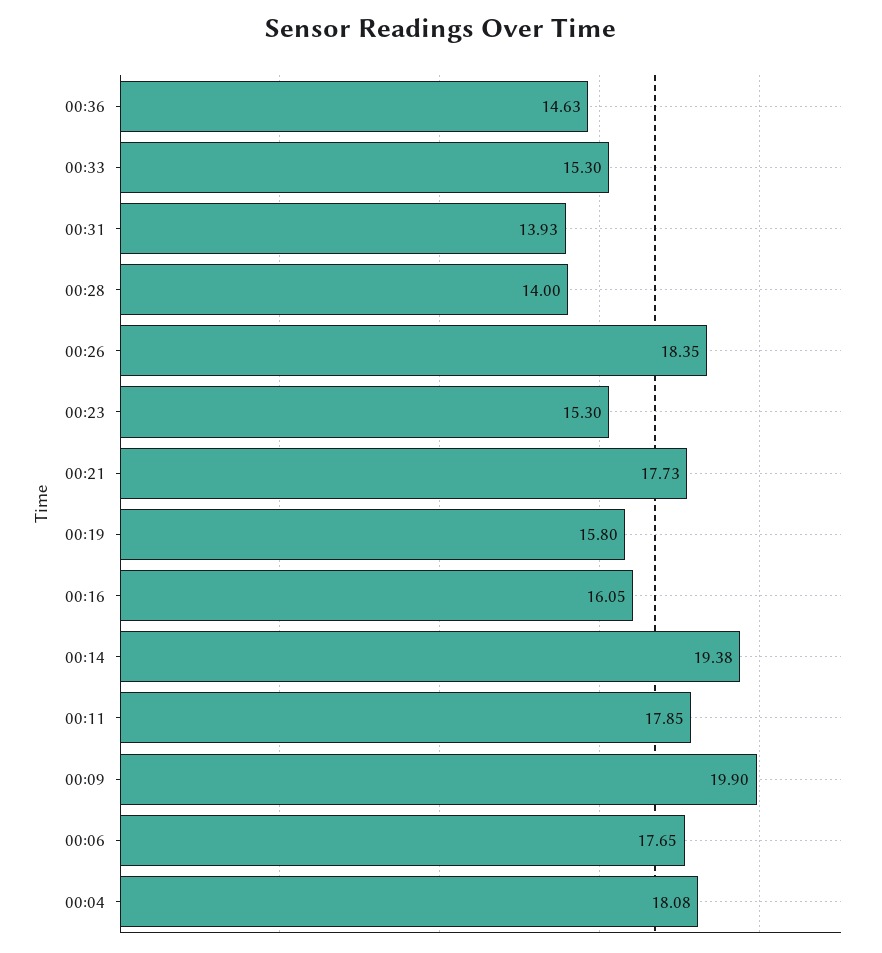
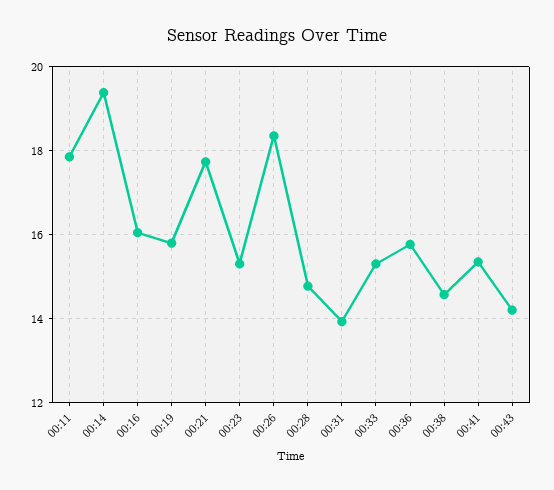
00:36: 14.63 -> 15.8
00:28: 14 -> 14.8
00:09: 19.9 -> none
00:06: 17.65 -> none
00:04: 18.08 -> none
00:38: none -> 14.6
00:41: none -> 15.4
00:43: none -> 14.2

